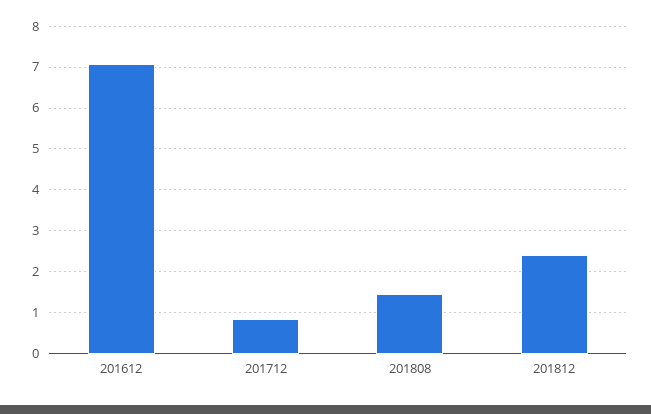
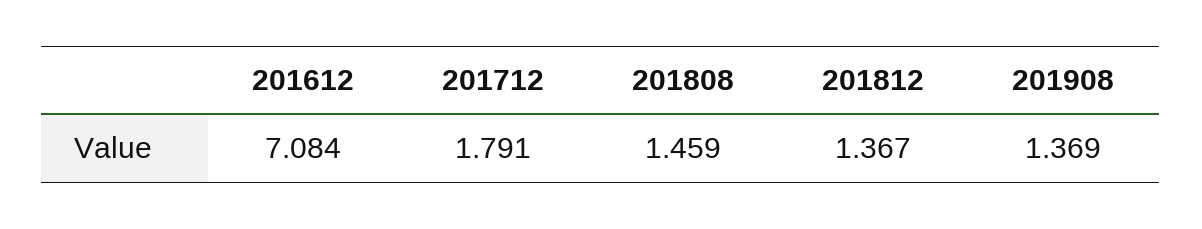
201712: 0.8 -> 1.791
201812: 2.4 -> 1.367
201908: none -> 1.369

